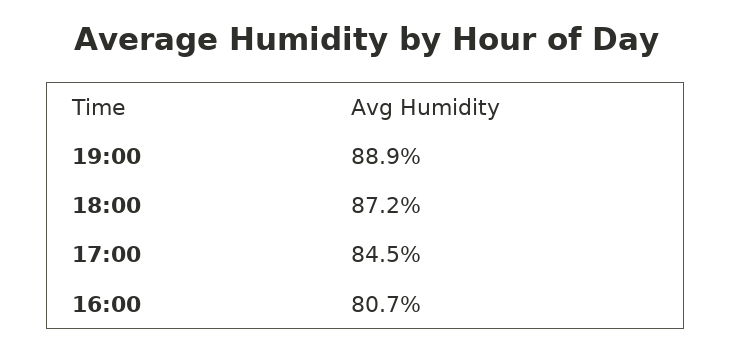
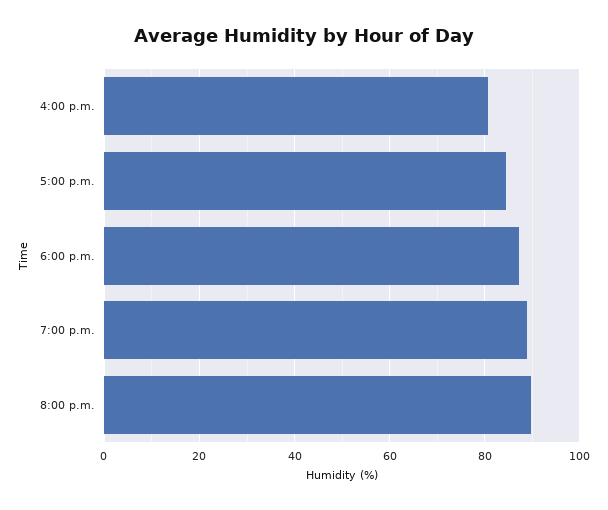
8:00 p.m.: none -> 90

